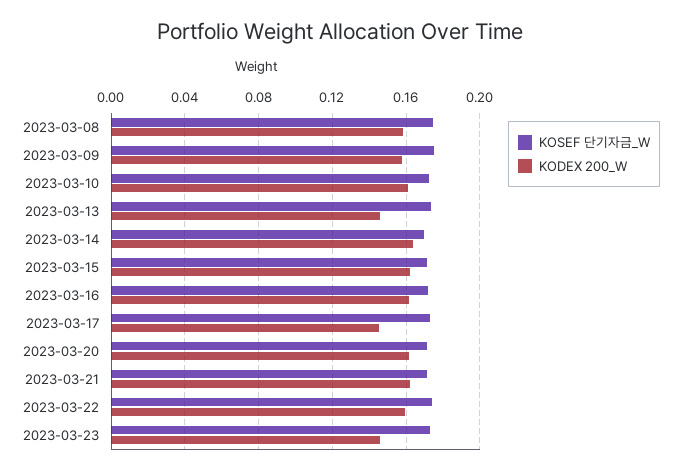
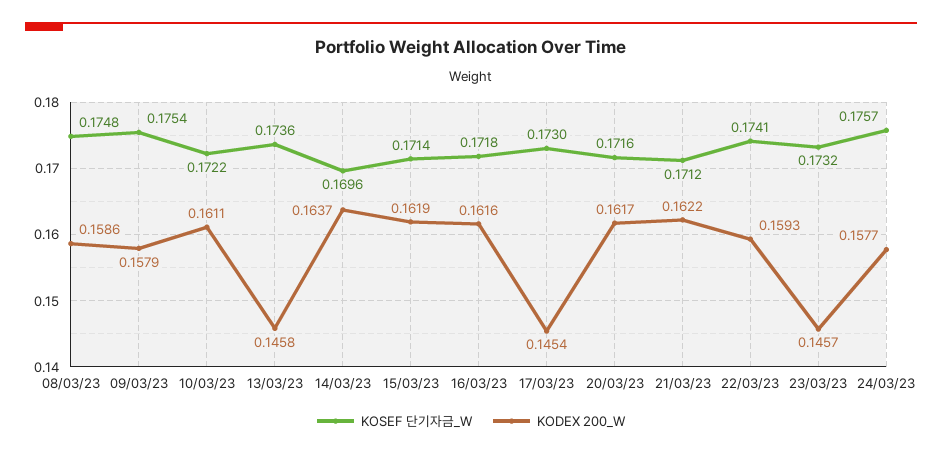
KOSEF 단기자금_W, 24/03/23: none -> 0.1757
KODEX 200_W, 24/03/23: none -> 0.1577

